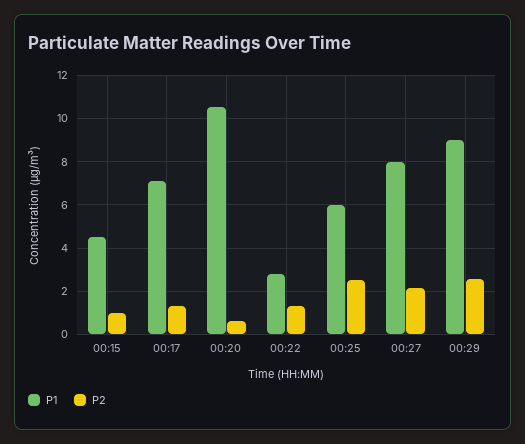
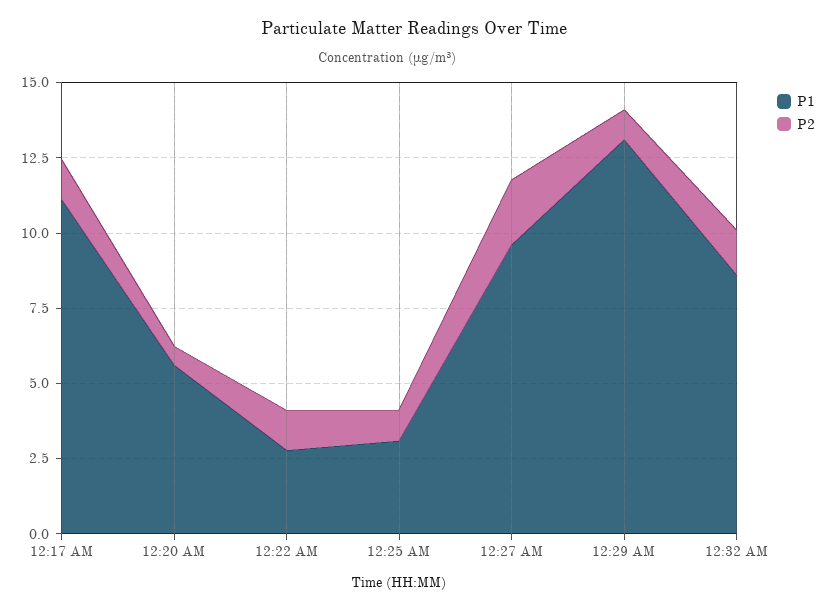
P1, 00:15: 4.5 -> none
P2, 00:15: 1 -> none
P1, 00:17: 7 -> 11
P1, 00:20: 10.5 -> 5.5
P1, 00:25: 6 -> 3
P2, 00:25: 2.5 -> 1
P1, 00:27: 8 -> 9.5
P1, 00:29: 9 -> 13
P2, 00:29: 2.5 -> 1
P1, 12:32 AM: none -> 8.5
P2, 12:32 AM: none -> 1.5

